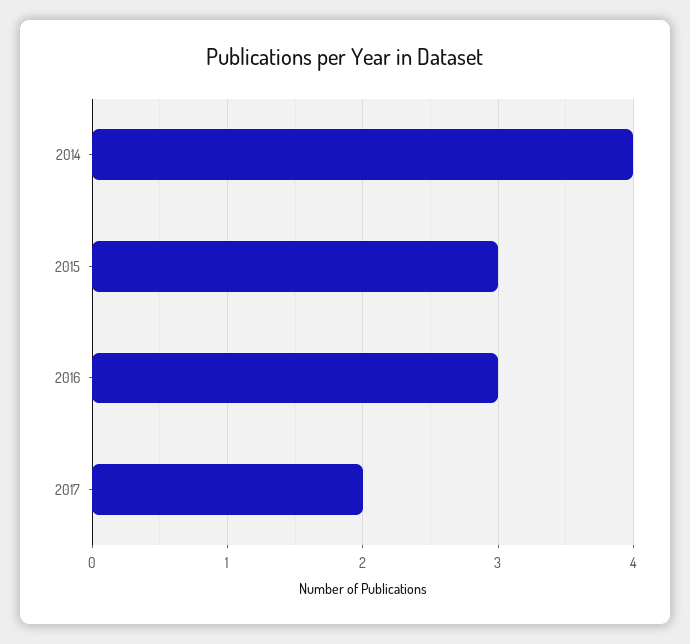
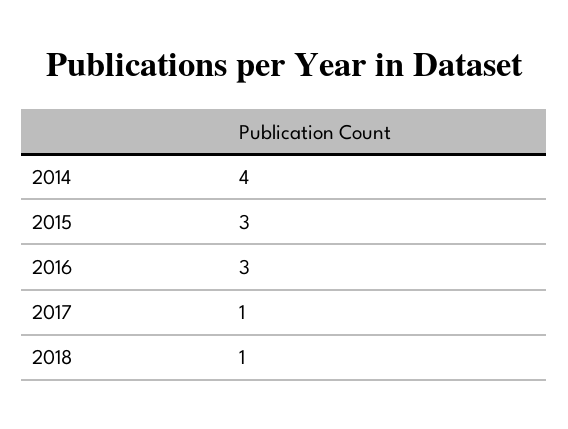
2017: 2 -> 1
2018: none -> 1

